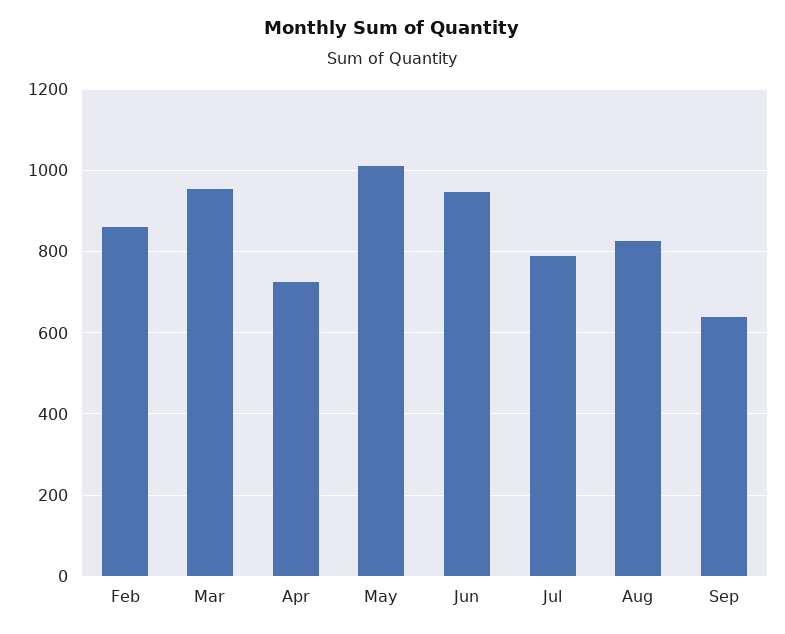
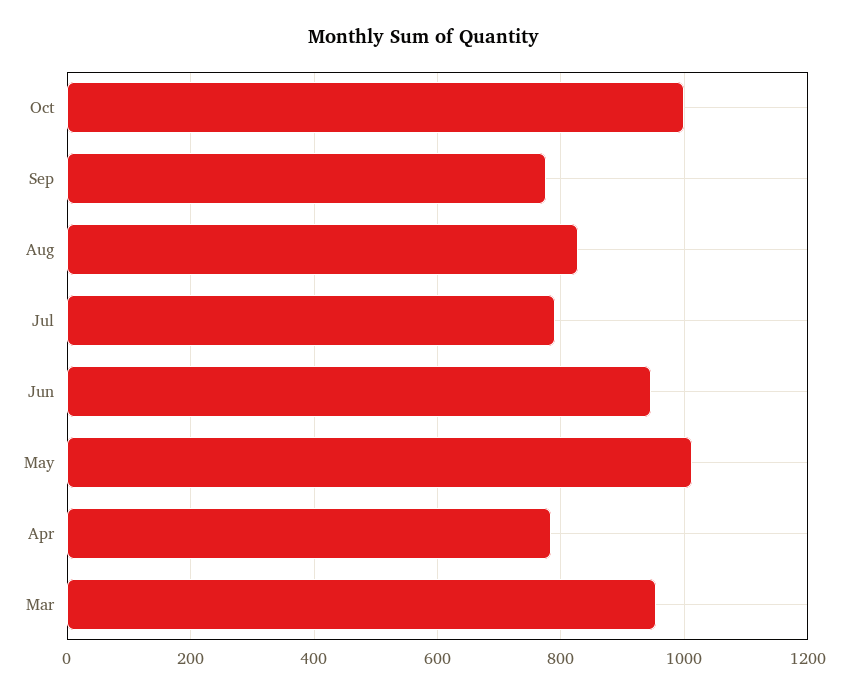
Feb: 860 -> none
Apr: 720 -> 780
Sep: 640 -> 780
Oct: none -> 1000

